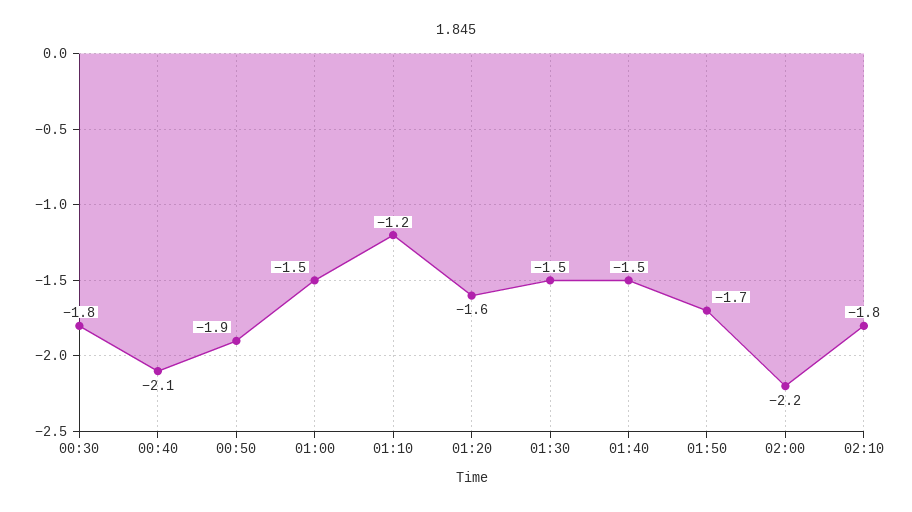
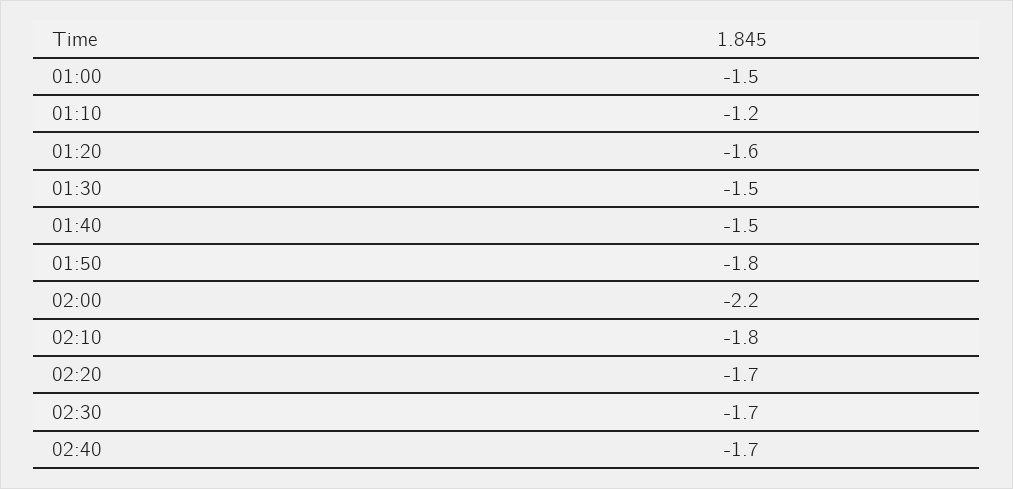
00:30: -1.8 -> none
00:40: -2.1 -> none
00:50: -1.9 -> none
01:50: -1.7 -> -1.8
02:20: none -> -1.7
02:30: none -> -1.7
02:40: none -> -1.7

